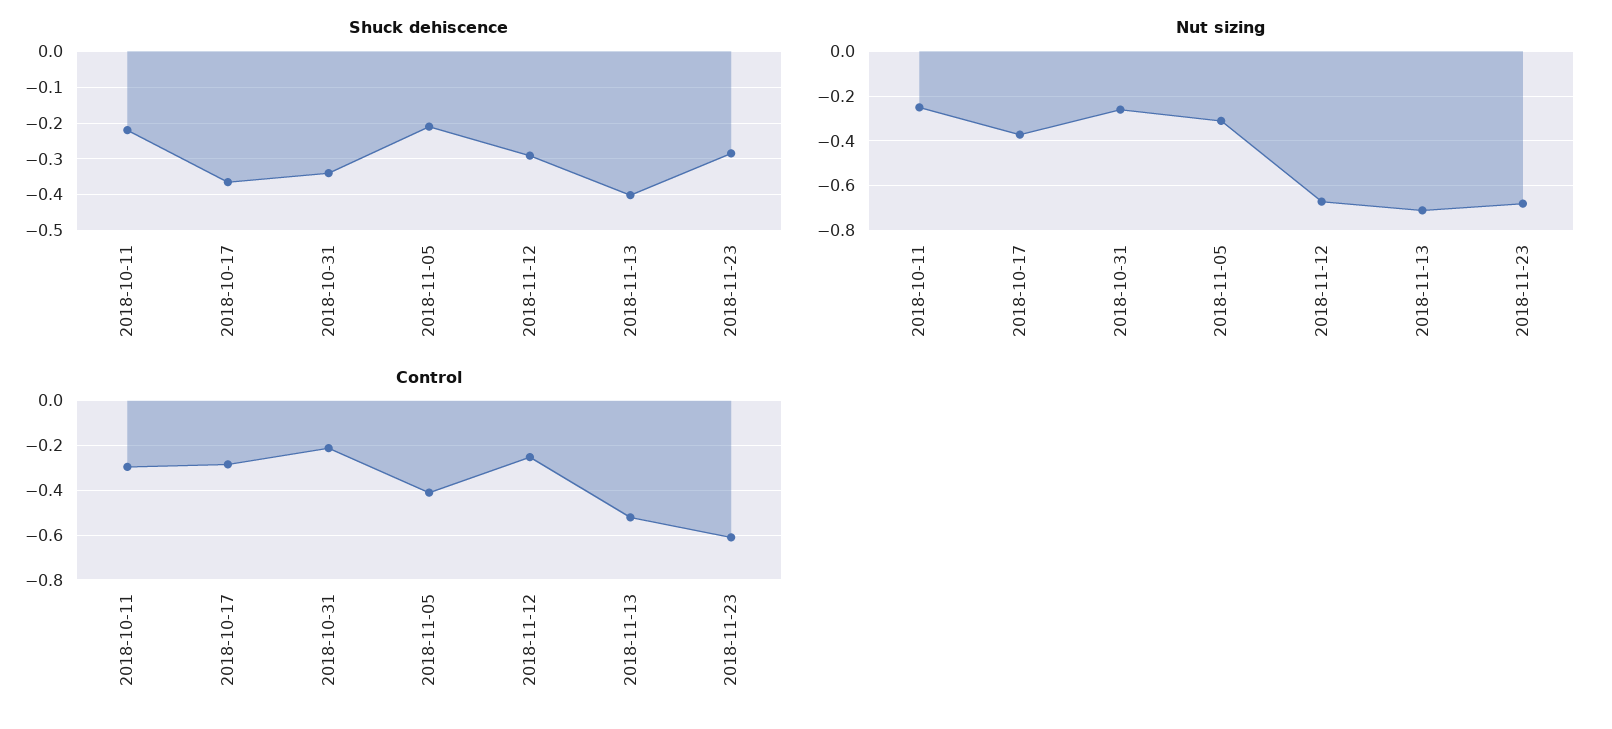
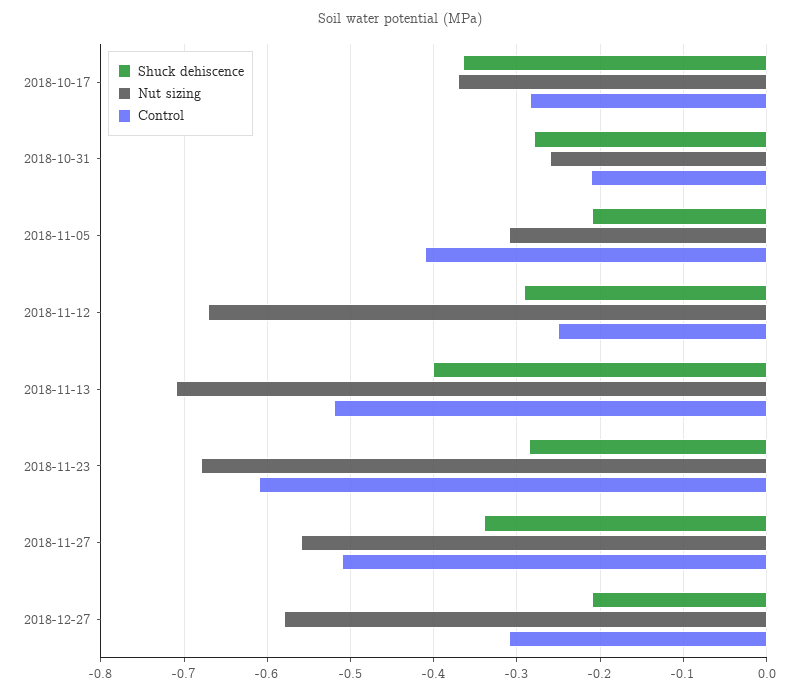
Shuck dehiscence, 2018-10-11: -0.22 -> none
Shuck dehiscence, 2018-10-31: -0.34 -> -0.28
Nut sizing, 2018-10-11: -0.25 -> none
Control, 2018-10-11: -0.3 -> none
Shuck dehiscence, 2018-11-27: none -> -0.34
Nut sizing, 2018-11-27: none -> -0.56
Control, 2018-11-27: none -> -0.51
Shuck dehiscence, 2018-12-27: none -> -0.21
Nut sizing, 2018-12-27: none -> -0.58
Control, 2018-12-27: none -> -0.31

